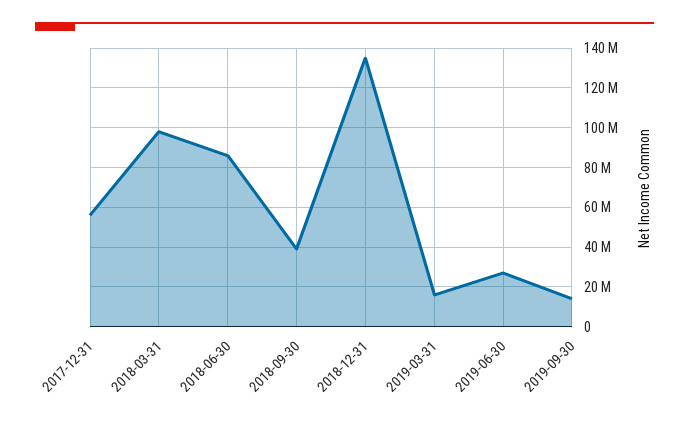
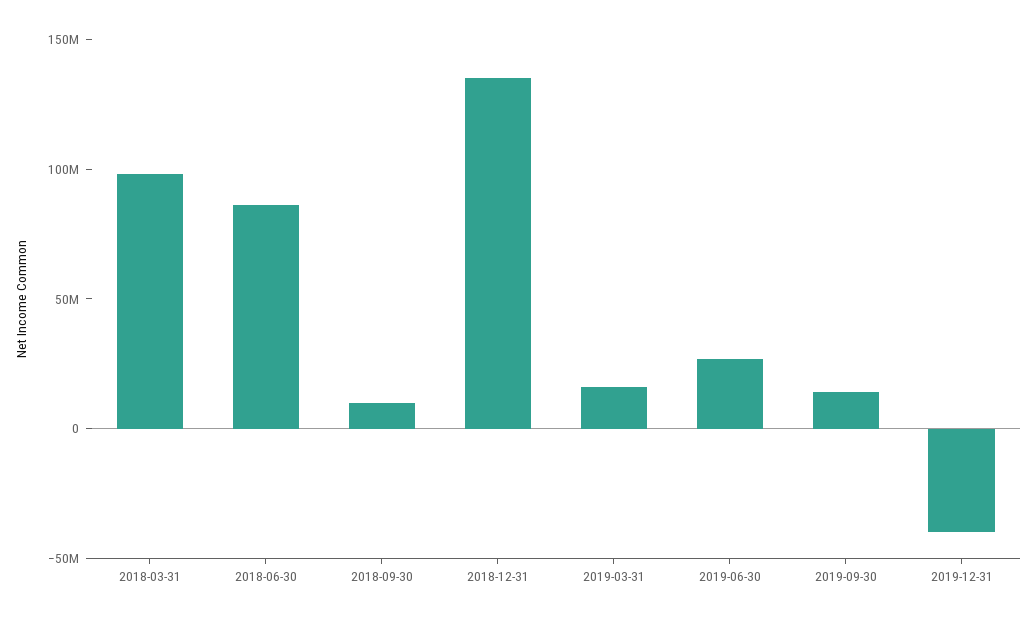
2017-12-31: 55000000 -> none
2018-09-30: 40000000 -> 10000000
2019-12-31: none -> -40000000

